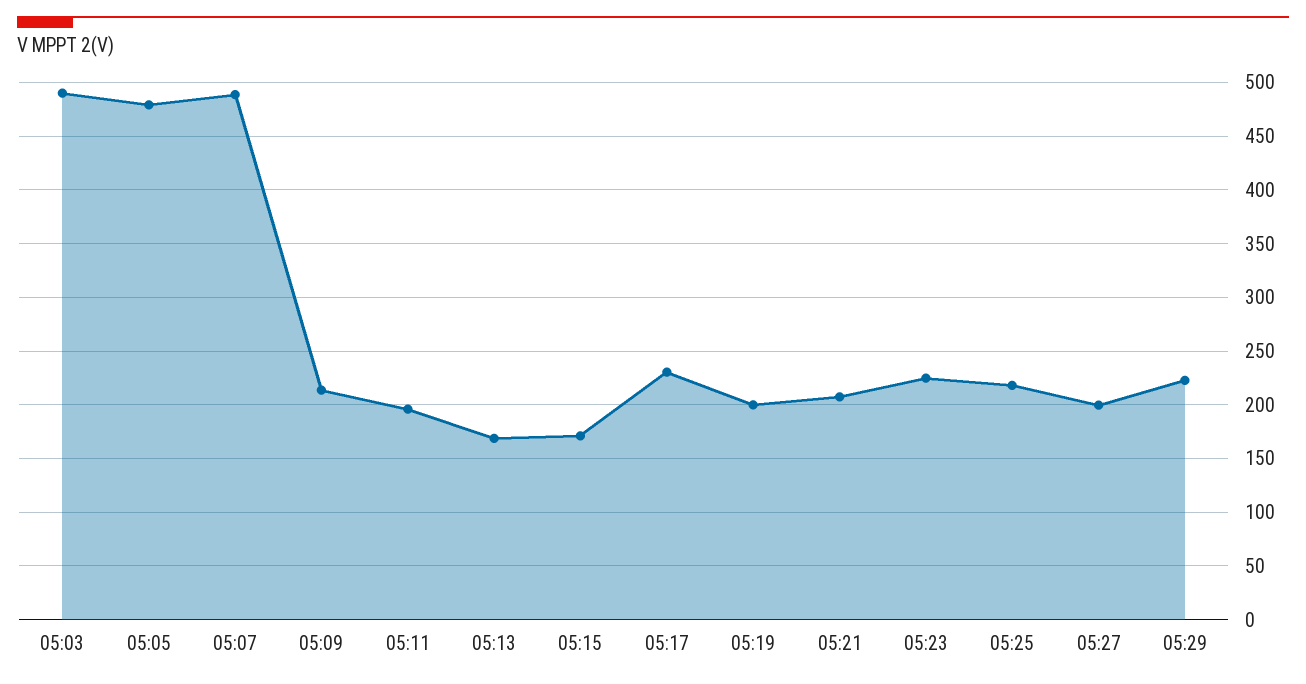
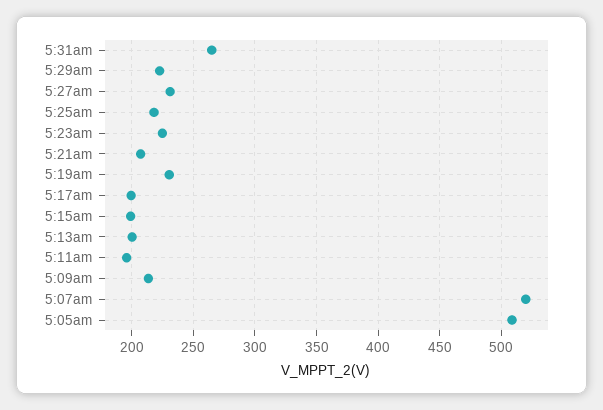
05:03: 490 -> none
05:05: 480 -> 510
05:07: 490 -> 520
05:13: 170 -> 200
05:15: 170 -> 200
05:17: 230 -> 200
05:19: 200 -> 230
05:27: 200 -> 230
5:31am: none -> 265

